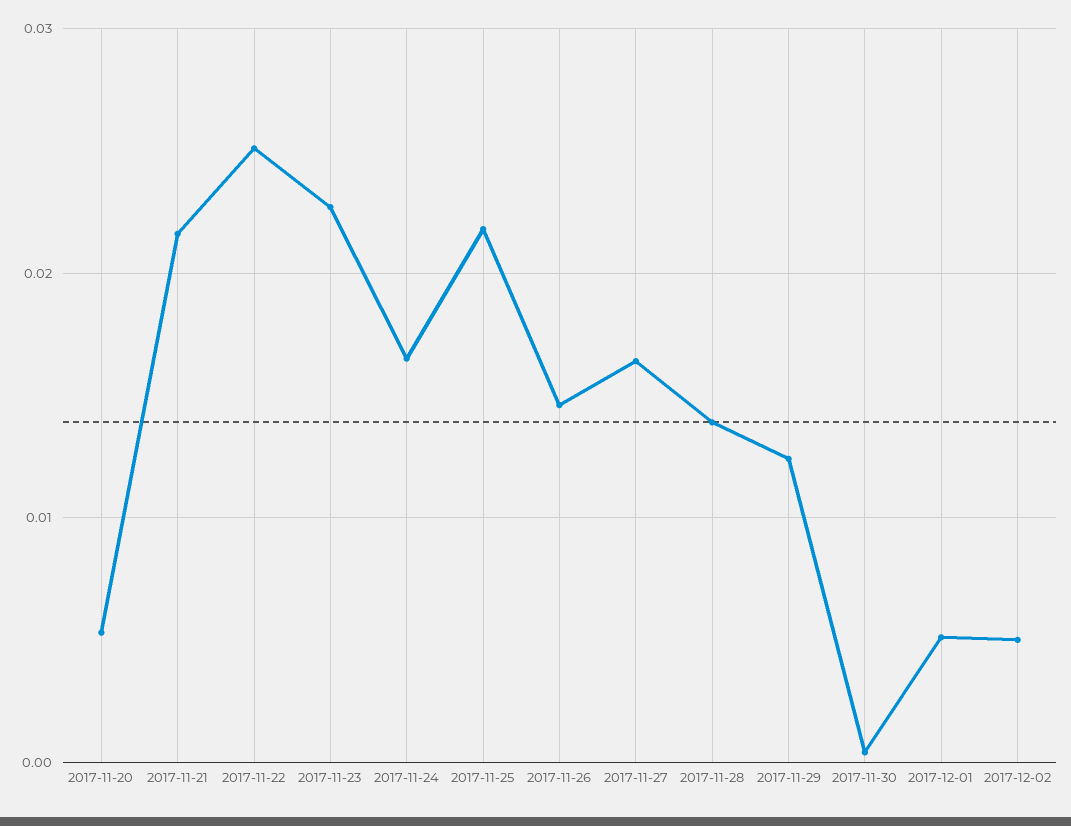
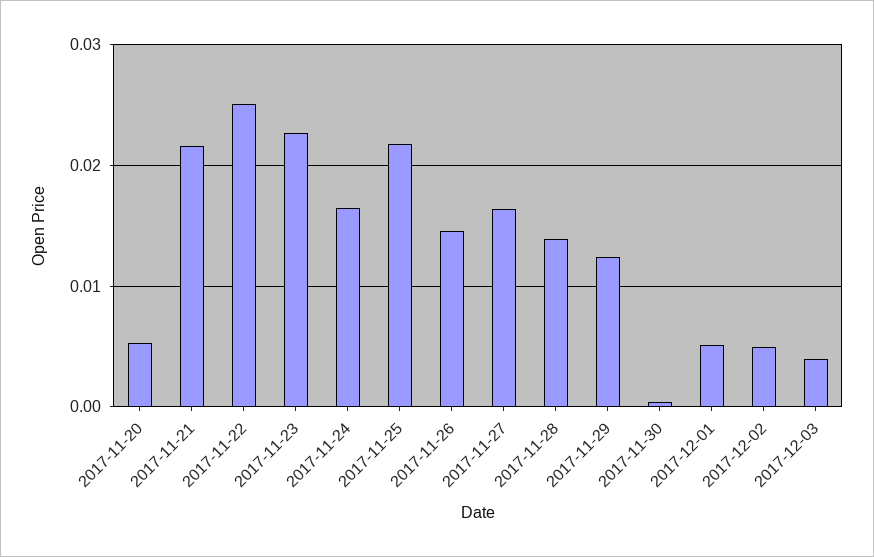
2017-12-03: none -> 0.004

